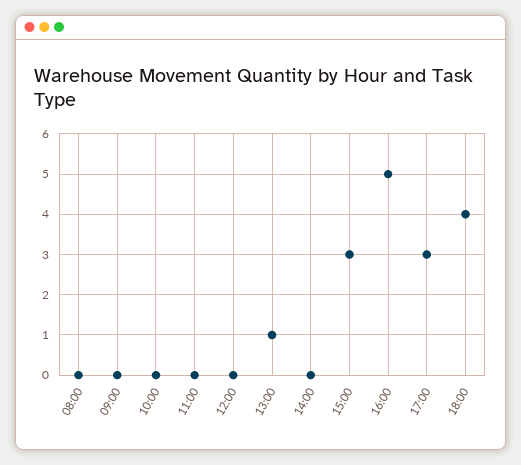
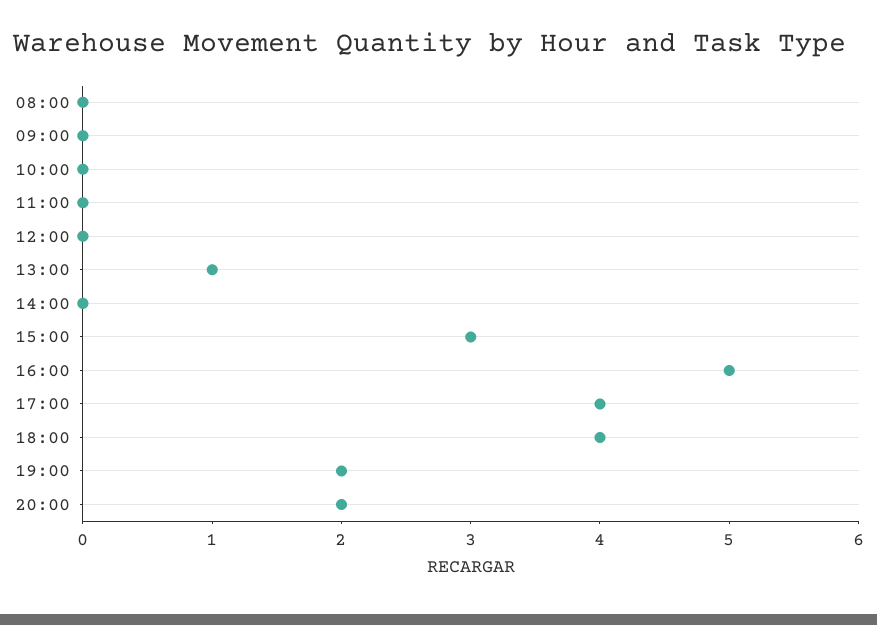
17:00: 3 -> 4
19:00: none -> 2
20:00: none -> 2

